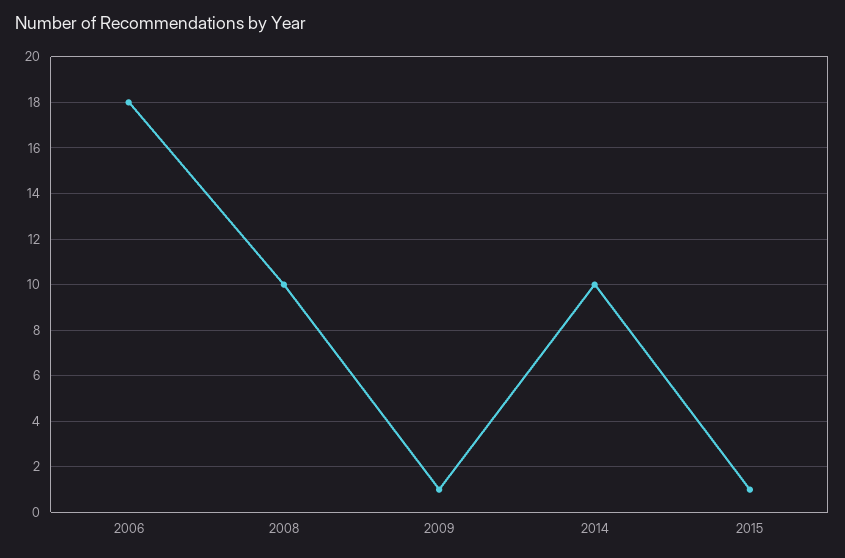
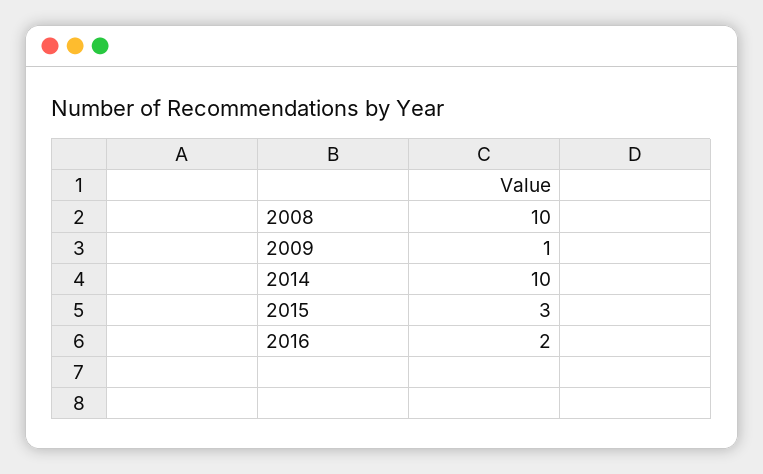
2006: 18 -> none
2015: 1 -> 3
2016: none -> 2

